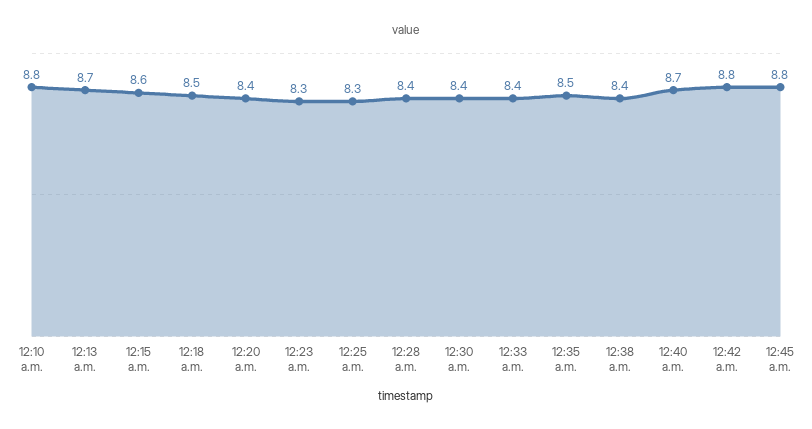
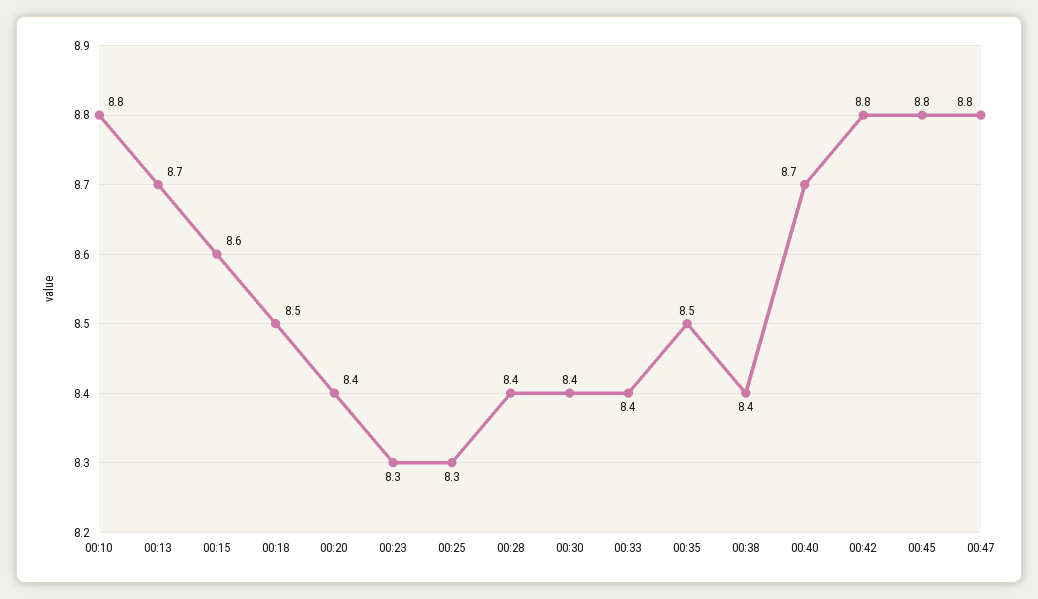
00:47: none -> 8.8

